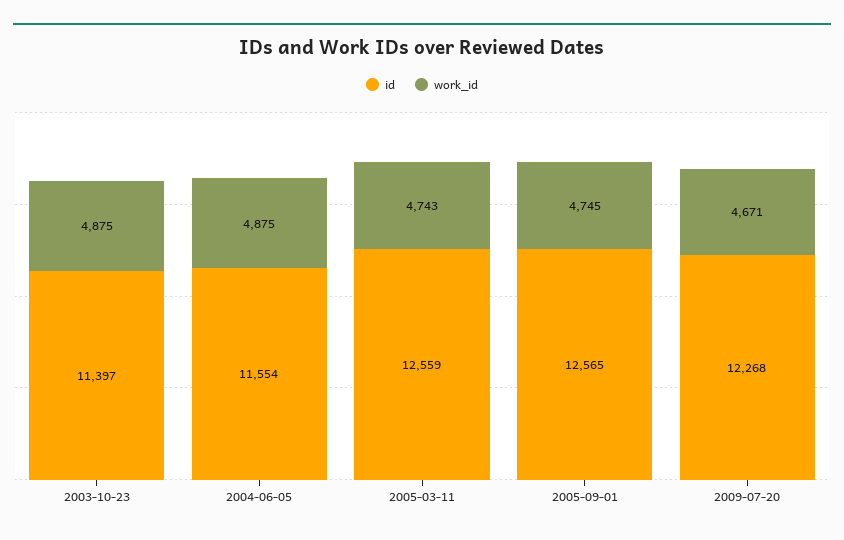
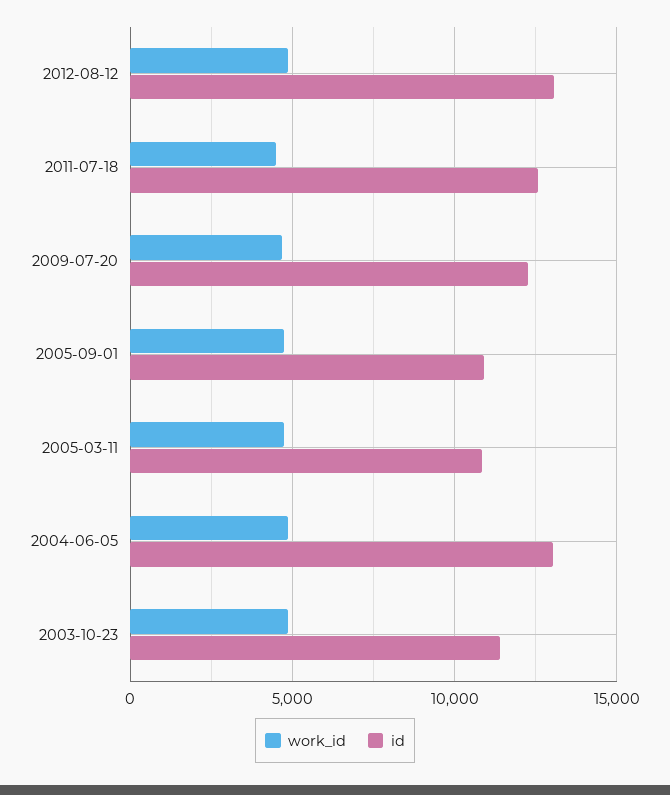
id, 2004-06-05: 11554 -> 13000
id, 2005-03-11: 12559 -> 11000
id, 2005-09-01: 12565 -> 11000
work_id, 2012-08-12: none -> 5000
id, 2012-08-12: none -> 13000
work_id, 2011-07-18: none -> 4500
id, 2011-07-18: none -> 12500

